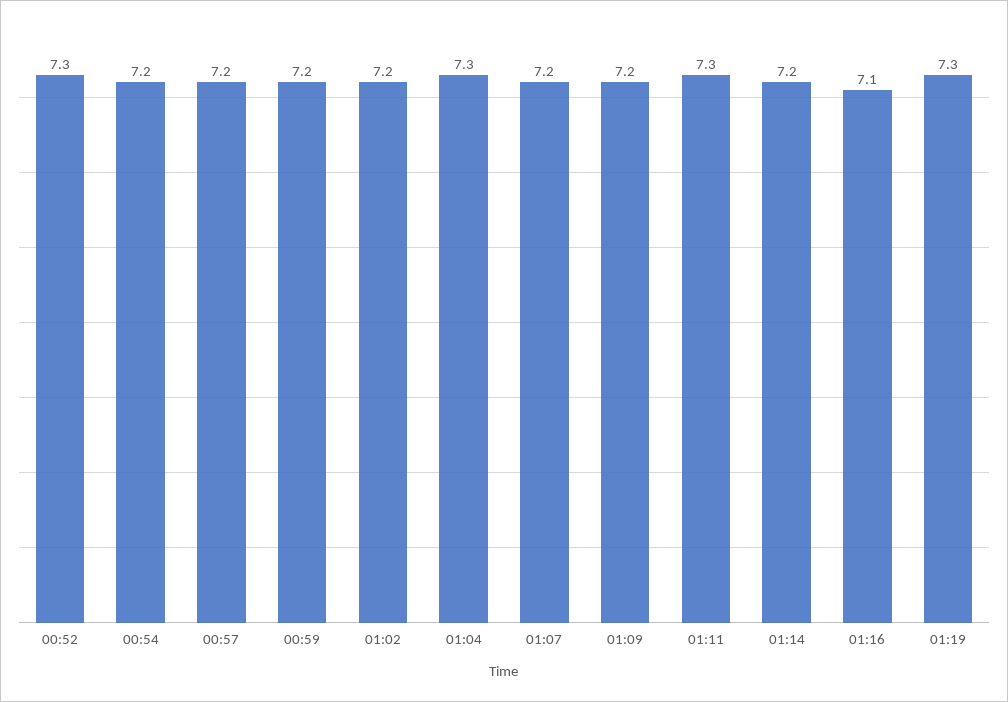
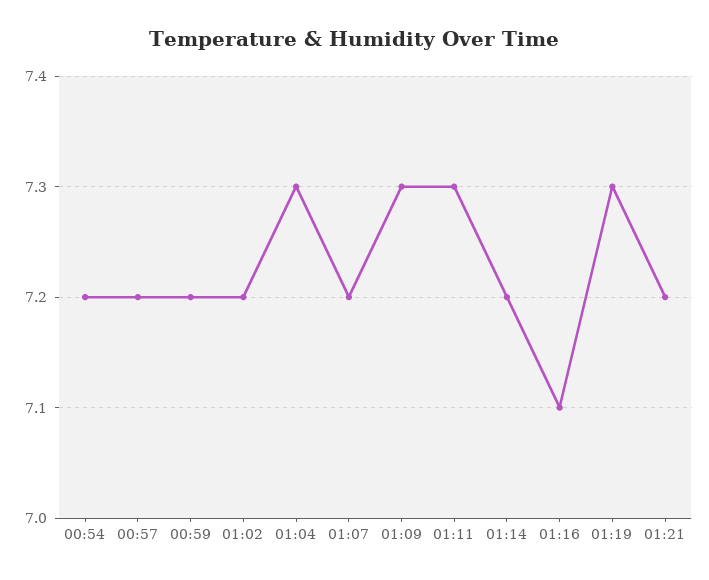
00:52: 7.3 -> none
01:09: 7.2 -> 7.3
01:21: none -> 7.2

